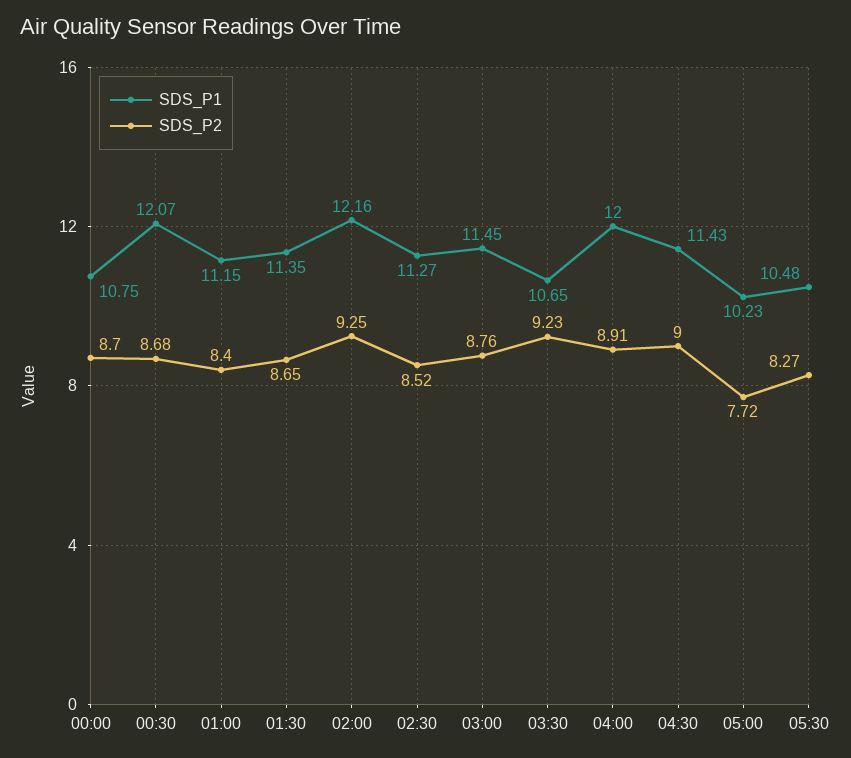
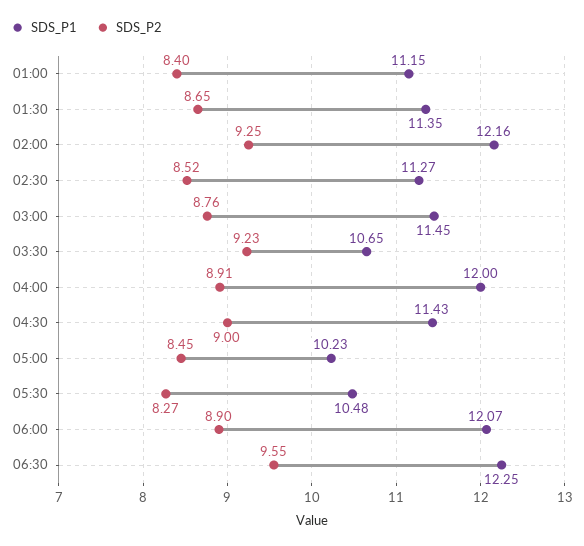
SDS_P1, 00:00: 10.75 -> none
SDS_P2, 00:00: 8.7 -> none
SDS_P1, 00:30: 12.07 -> none
SDS_P2, 00:30: 8.68 -> none
SDS_P2, 05:00: 7.72 -> 8.45
SDS_P1, 06:00: none -> 12.07
SDS_P2, 06:00: none -> 8.9
SDS_P1, 06:30: none -> 12.25
SDS_P2, 06:30: none -> 9.55

